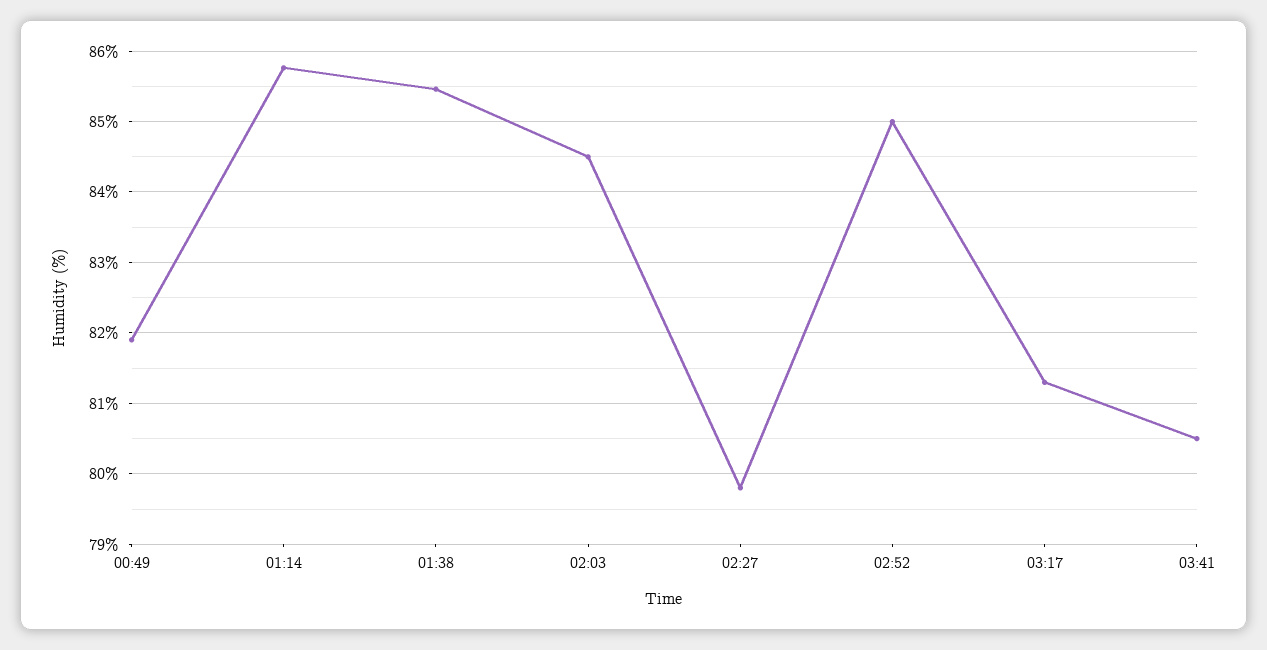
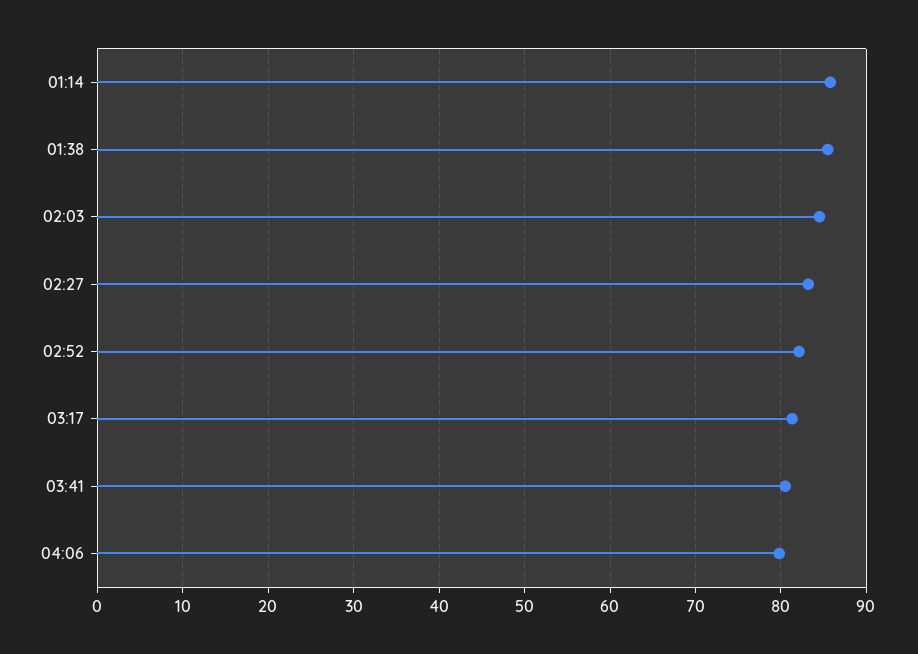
00:49: 81.9 -> none
02:27: 79.8 -> 83
02:52: 85 -> 82
04:06: none -> 80

